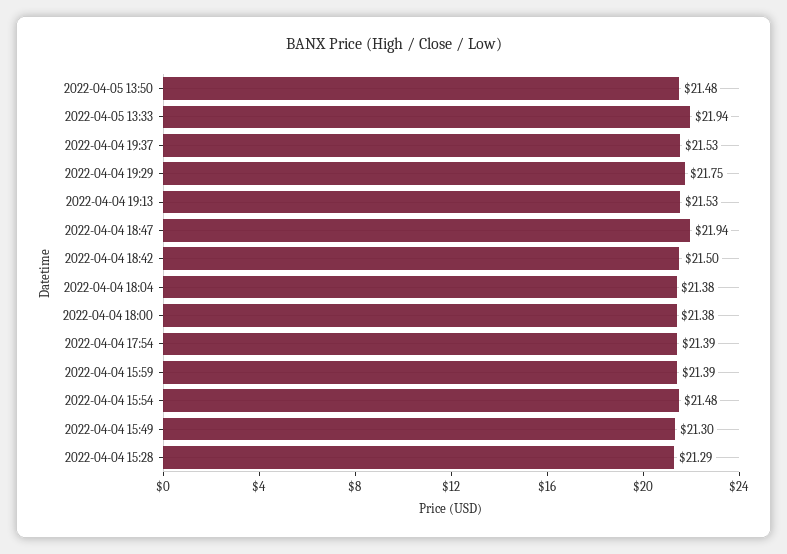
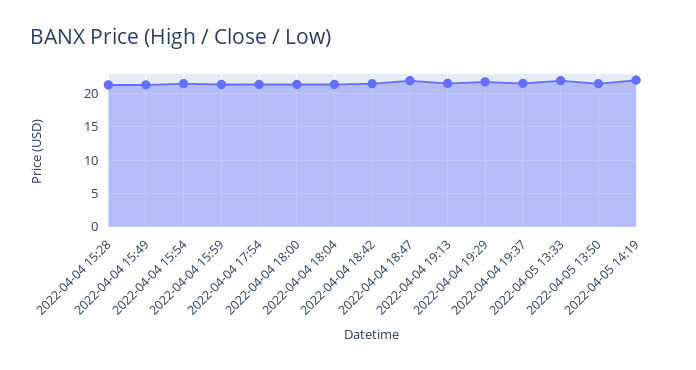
2022-04-05 14:19: none -> 22

